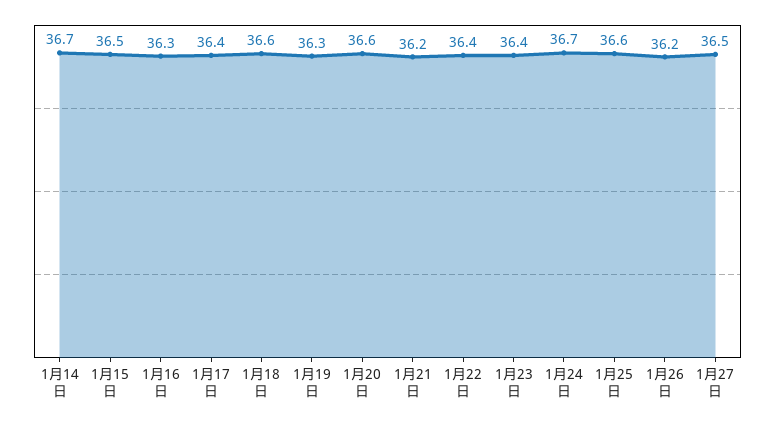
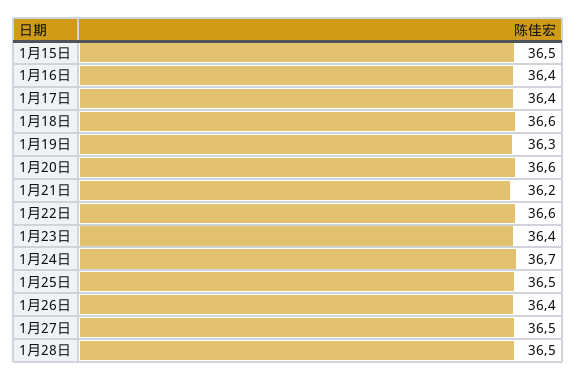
1月14日: 36.7 -> none
1月16日: 36.3 -> 36.4
1月22日: 36.4 -> 36.6
1月25日: 36.6 -> 36.5
1月26日: 36.2 -> 36.4
1月28日: none -> 36.5

